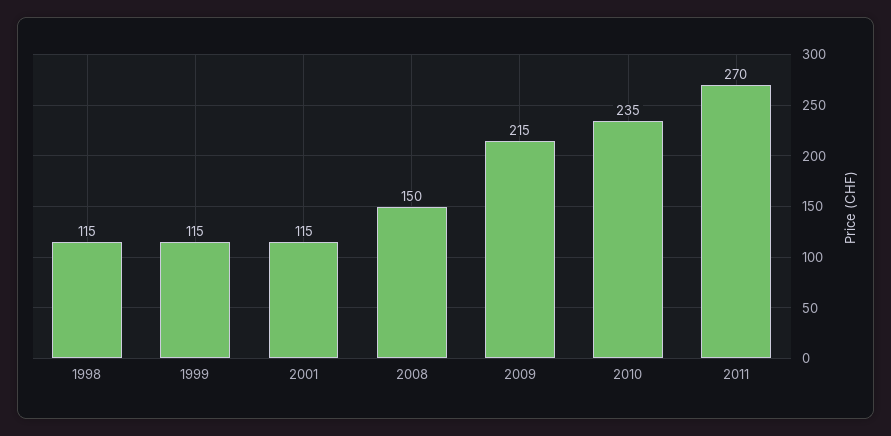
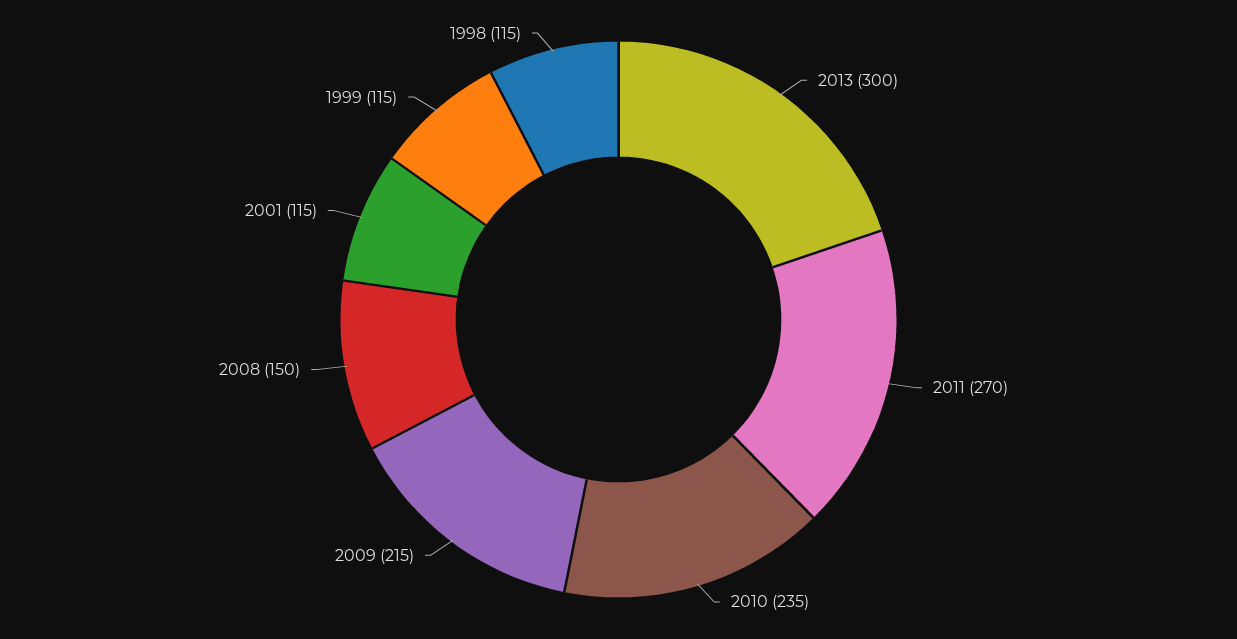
2013: none -> 300

